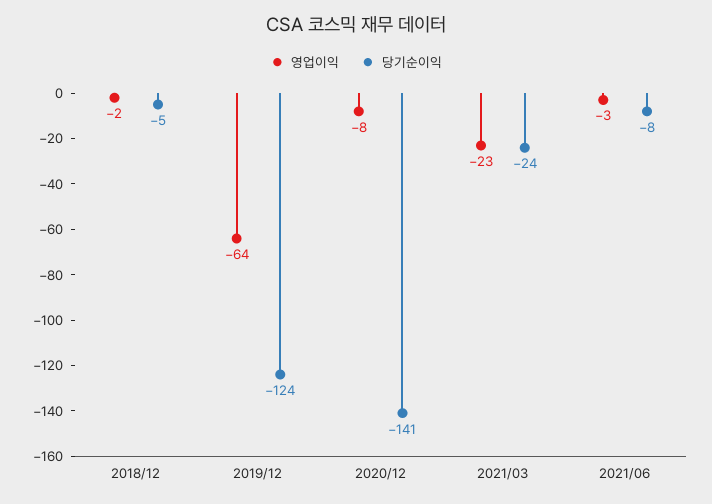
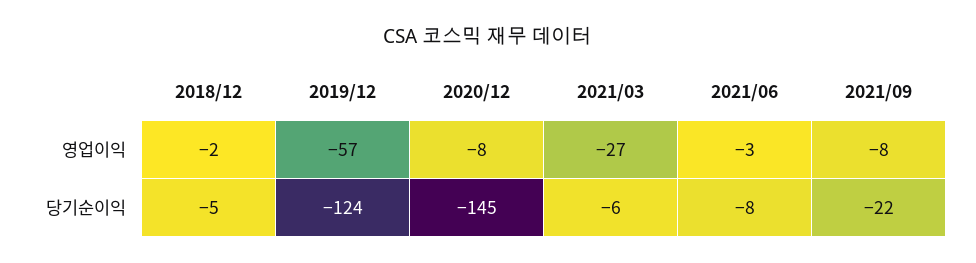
영업이익, 2019/12: -64 -> -57
당기순이익, 2020/12: -141 -> -145
영업이익, 2021/03: -23 -> -27
당기순이익, 2021/03: -24 -> -6
영업이익, 2021/09: none -> -8
당기순이익, 2021/09: none -> -22

